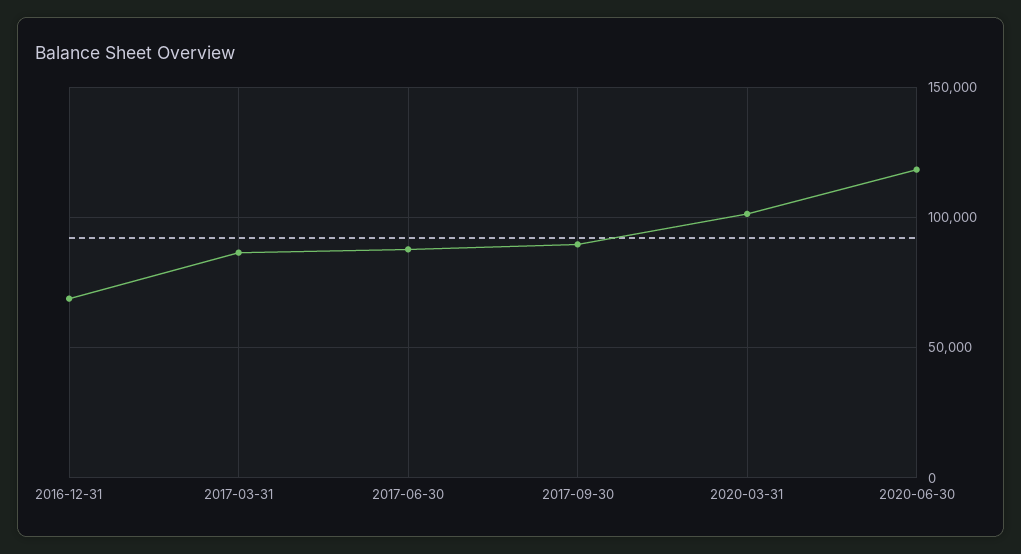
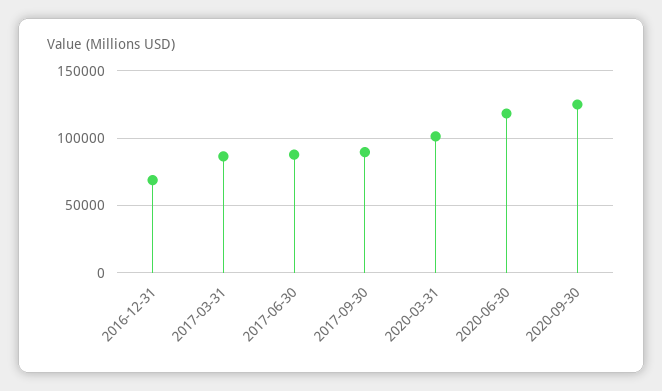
2020-09-30: none -> 125000

